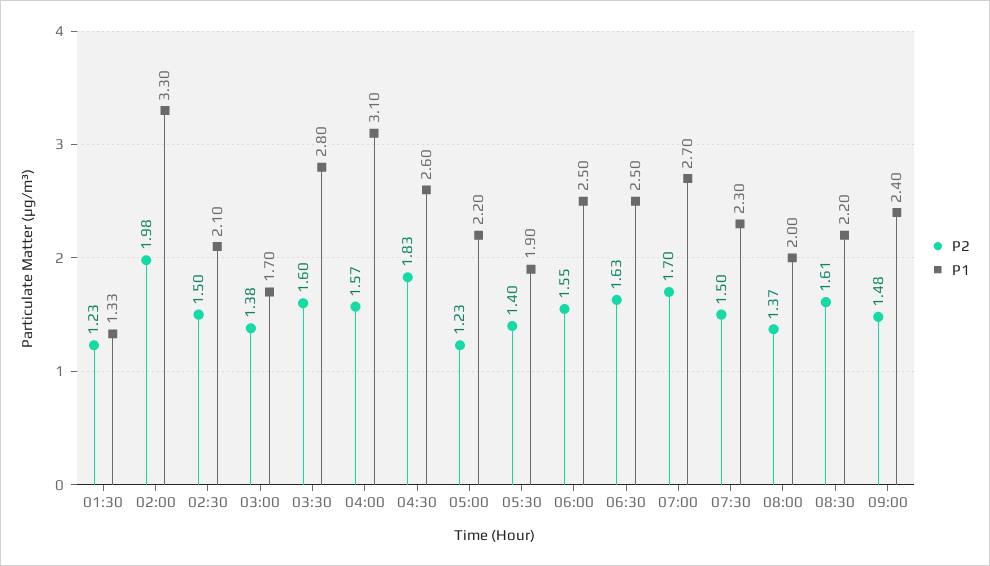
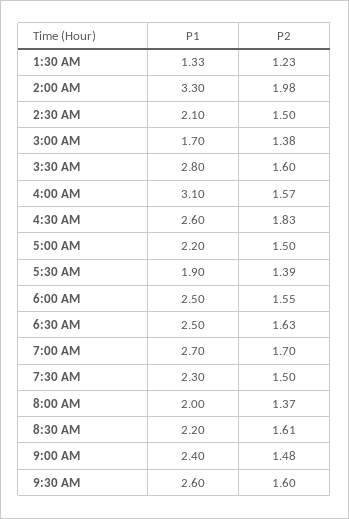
P2, 05:00: 1.23 -> 1.5
P2, 05:30: 1.4 -> 1.39
P1, 9:30 AM: none -> 2.6
P2, 9:30 AM: none -> 1.6

